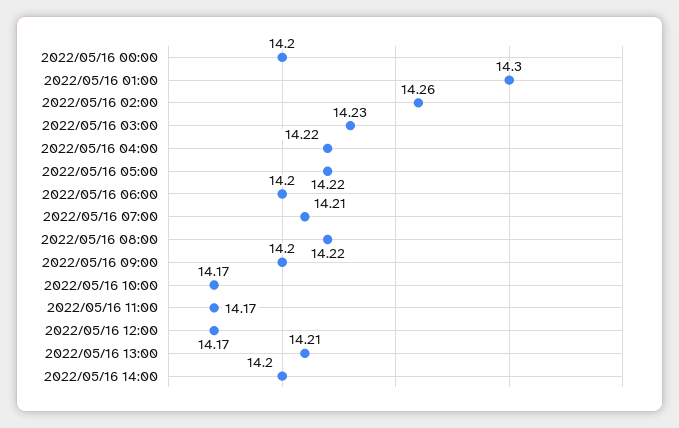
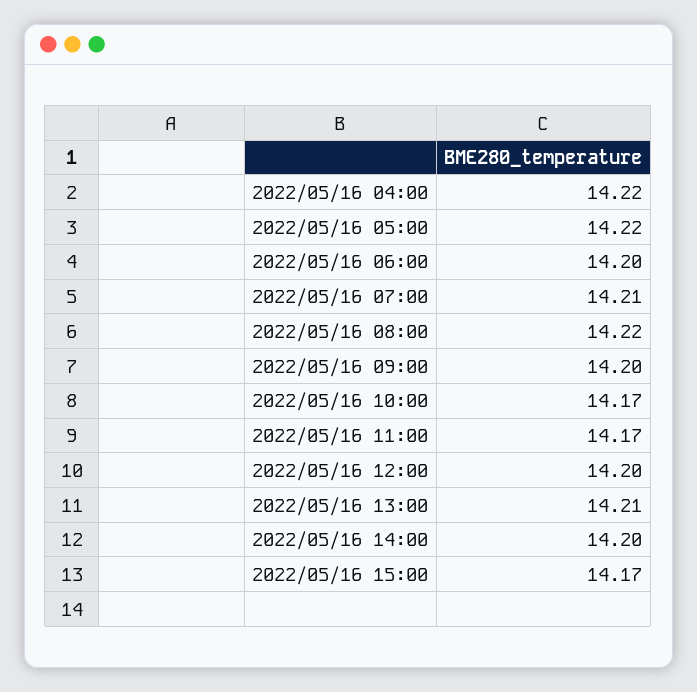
2022/05/16 00:00: 14.2 -> none
2022/05/16 01:00: 14.3 -> none
2022/05/16 02:00: 14.26 -> none
2022/05/16 03:00: 14.23 -> none
2022/05/16 12:00: 14.17 -> 14.2
2022/05/16 15:00: none -> 14.17

